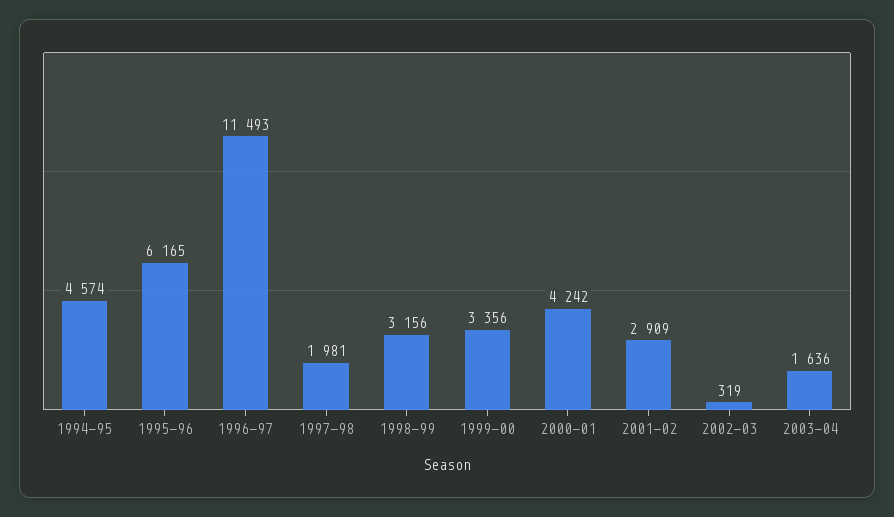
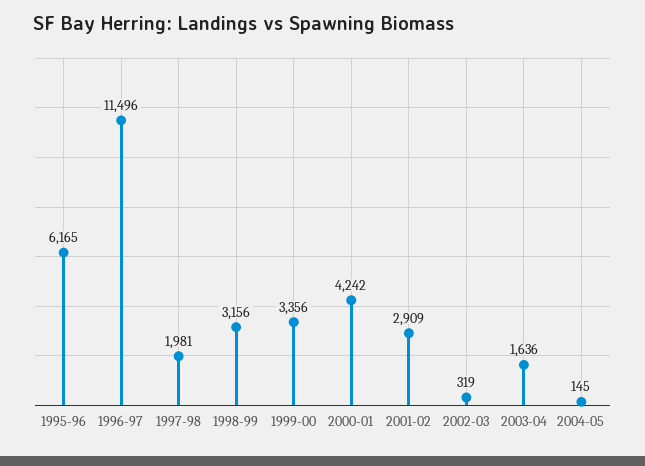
1994-95: 4574 -> none
1996-97: 11493 -> 11496
2004-05: none -> 145

